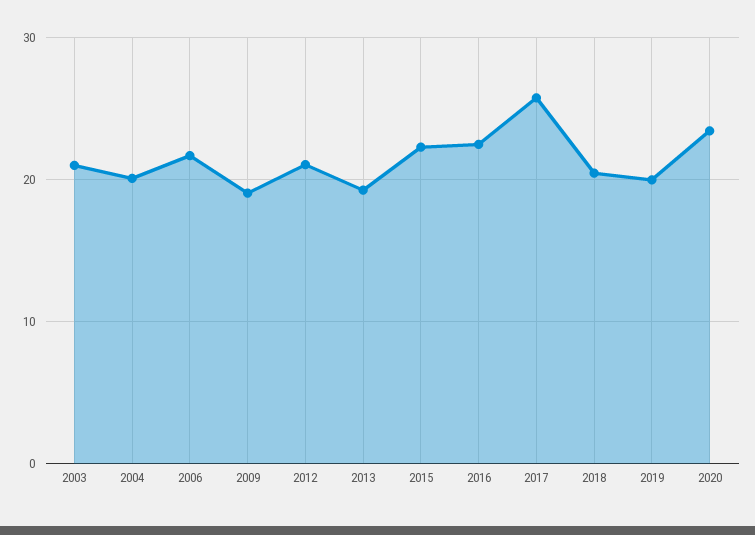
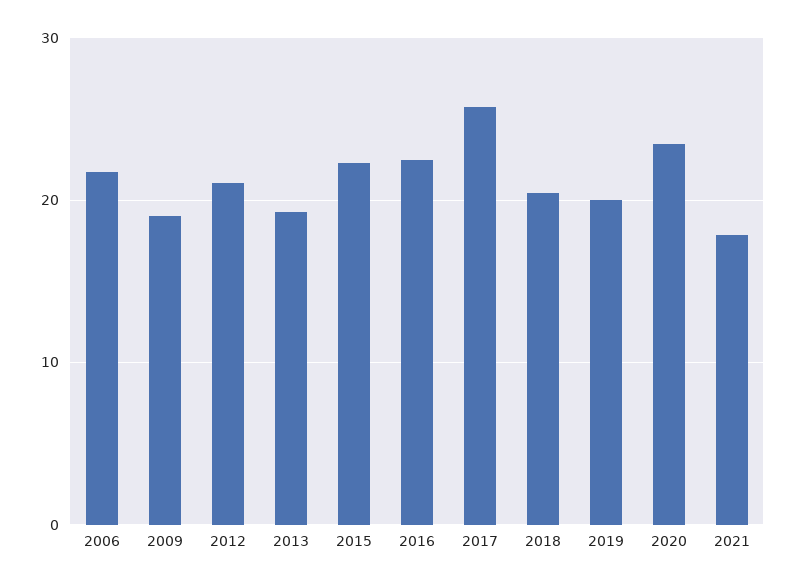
2003: 21 -> none
2004: 20 -> none
2021: none -> 18

